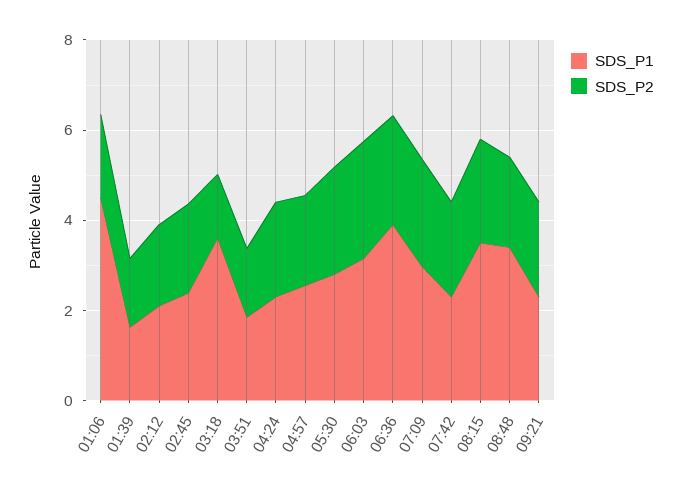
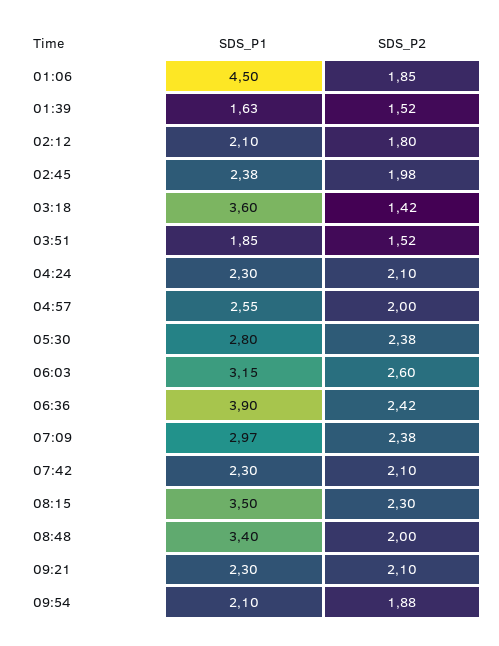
SDS_P1, 09:54: none -> 2.1
SDS_P2, 09:54: none -> 1.88

